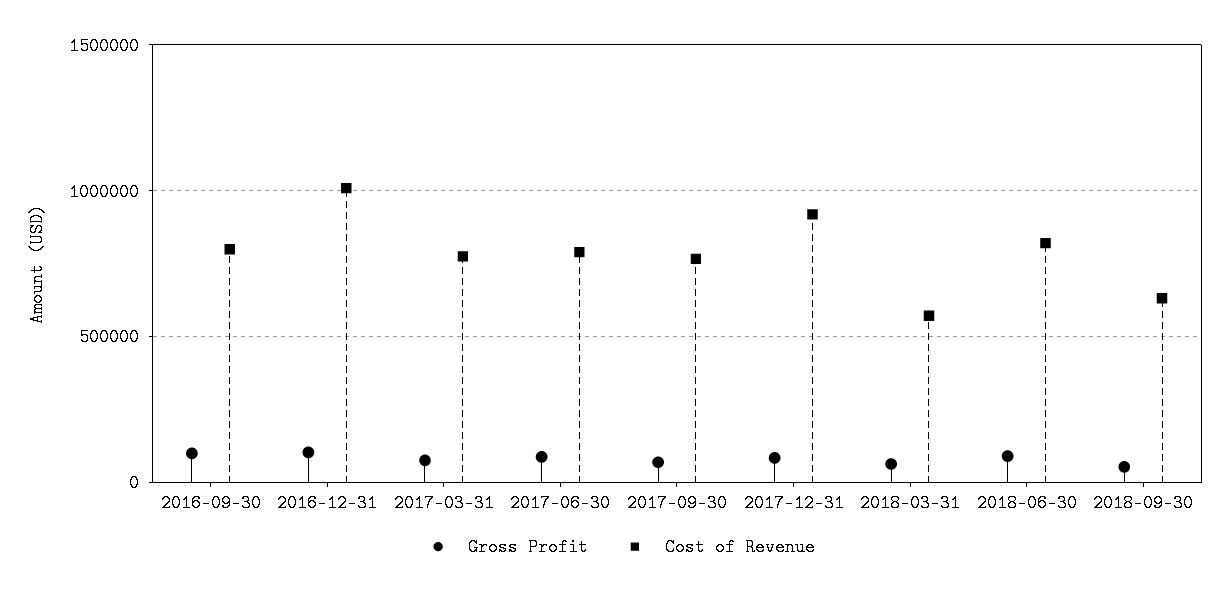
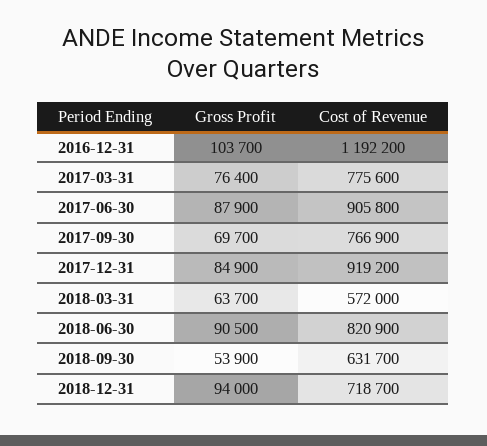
Gross Profit, 2016-09-30: 100000 -> none
Cost of Revenue, 2016-09-30: 800000 -> none
Cost of Revenue, 2016-12-31: 1000000 -> 1192200
Cost of Revenue, 2017-06-30: 800000 -> 905800
Gross Profit, 2018-12-31: none -> 94000
Cost of Revenue, 2018-12-31: none -> 718700

